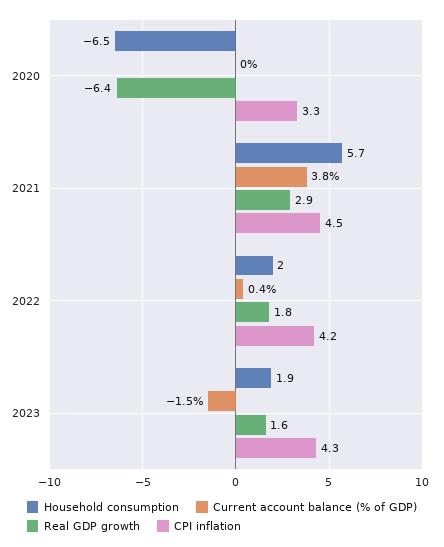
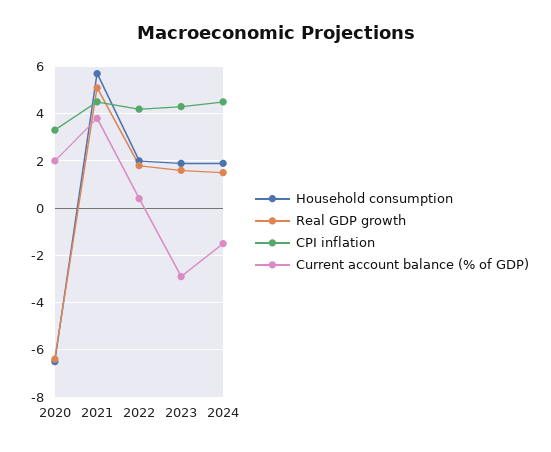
Current account balance (% of GDP), 2020: 0 -> 2
Real GDP growth, 2021: 2.9 -> 5
Current account balance (% of GDP), 2023: -1.5 -> -3
Household consumption, 2024: none -> 2
Real GDP growth, 2024: none -> 1.5
CPI inflation, 2024: none -> 4.5
Current account balance (% of GDP), 2024: none -> -1.5

